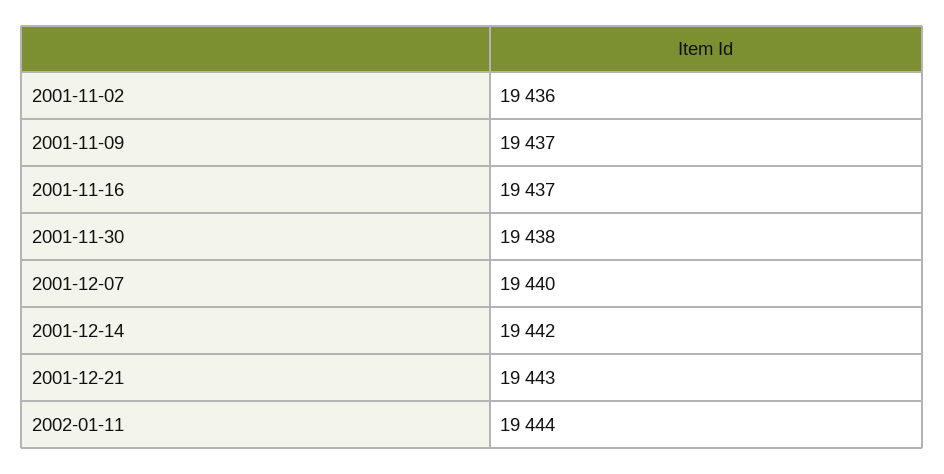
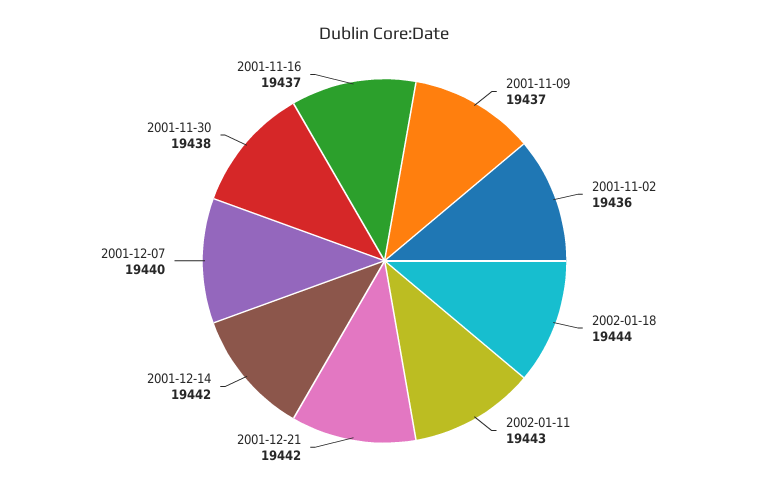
2001-12-21: 19443 -> 19442
2002-01-11: 19444 -> 19443
2002-01-18: none -> 19444

